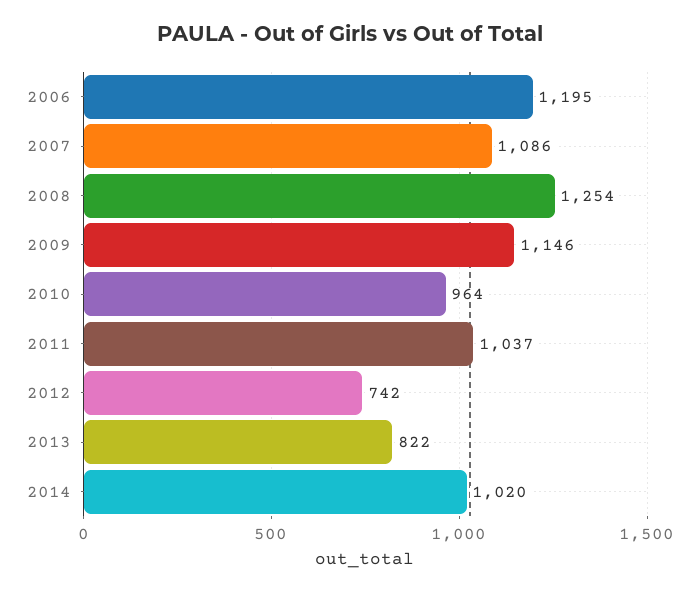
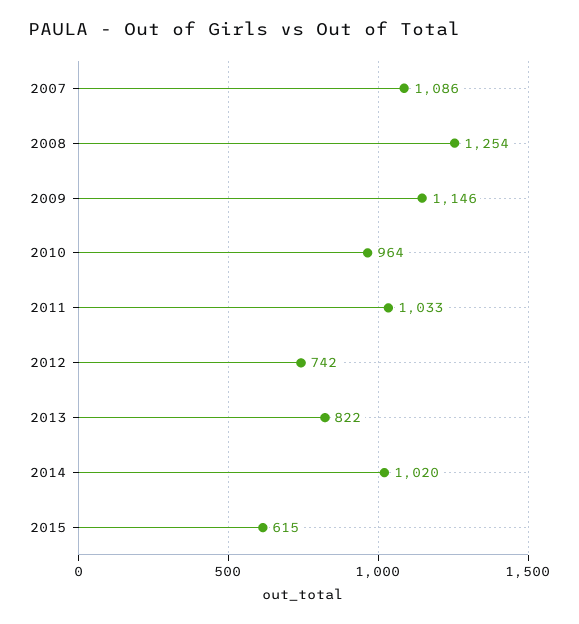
2006: 1195 -> none
2011: 1037 -> 1033
2015: none -> 615

